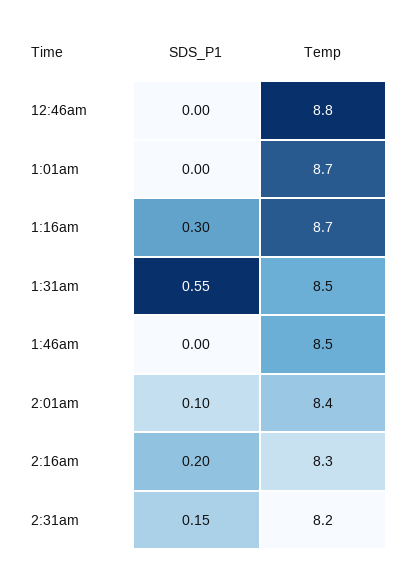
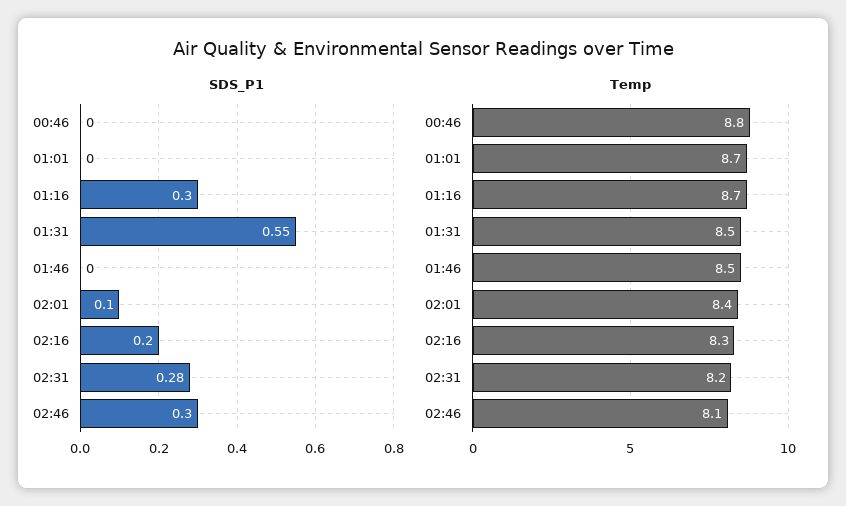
SDS_P1, 2:31am: 0.15 -> 0.28
SDS_P1, 02:46: none -> 0.3
Temp, 02:46: none -> 8.1

